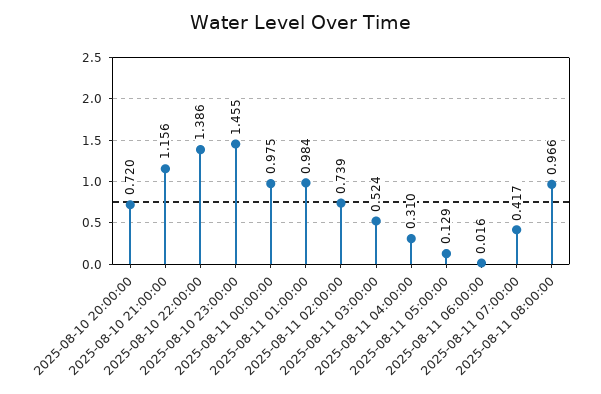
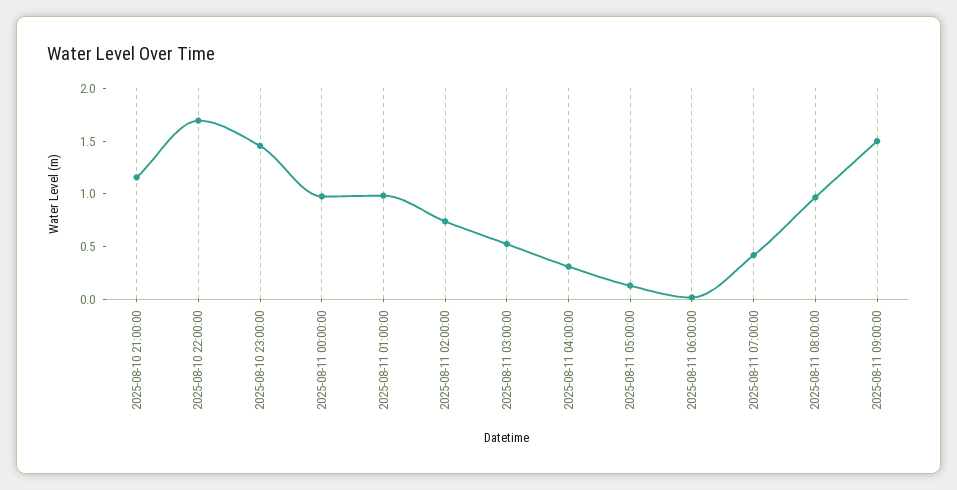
2025-08-10 20:00:00: 0.72 -> none
2025-08-10 22:00:00: 1.386 -> 1.7
2025-08-11 09:00:00: none -> 1.5

